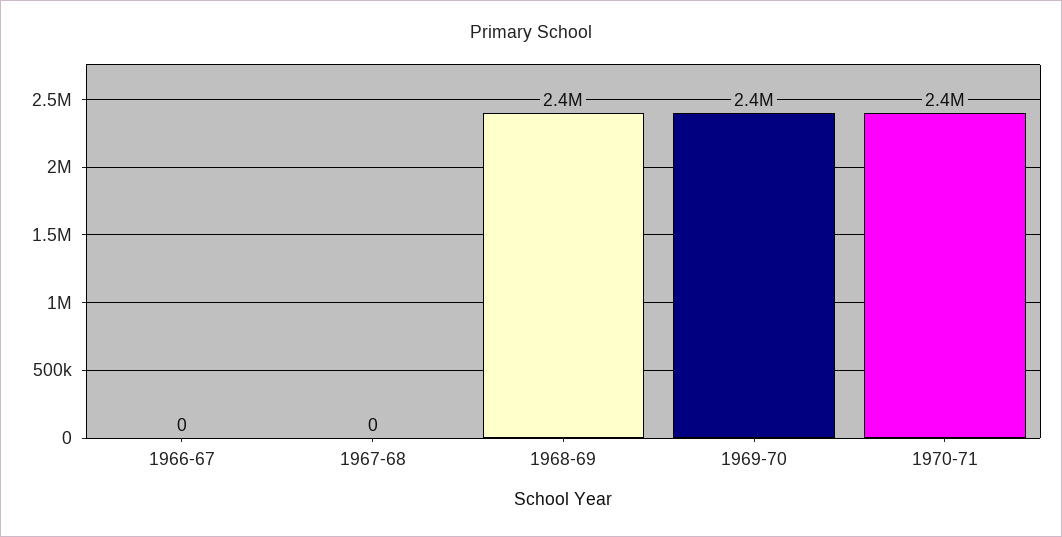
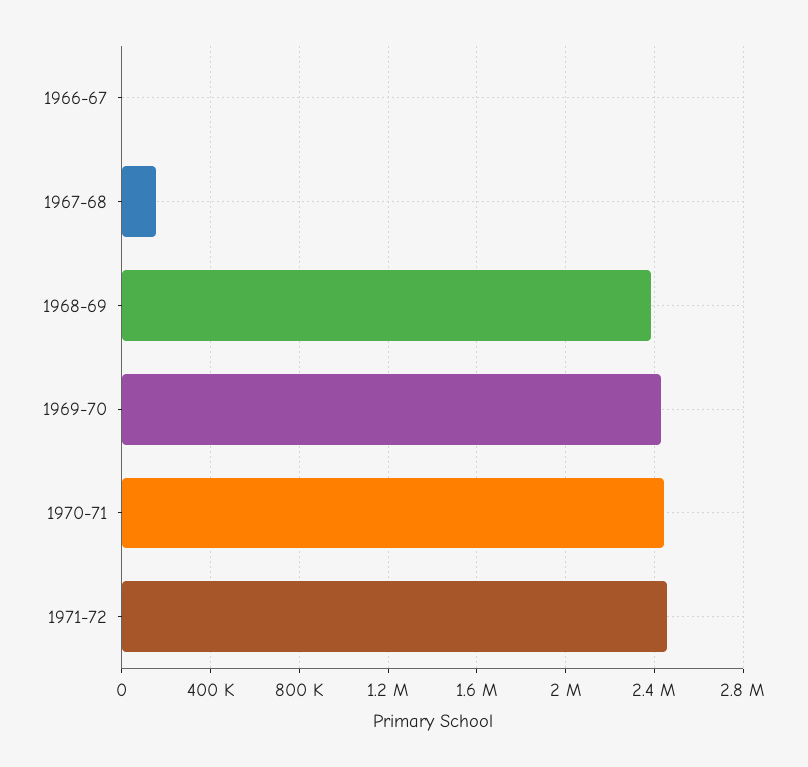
1967-68: 0 -> 150000
1971-72: none -> 2450000

